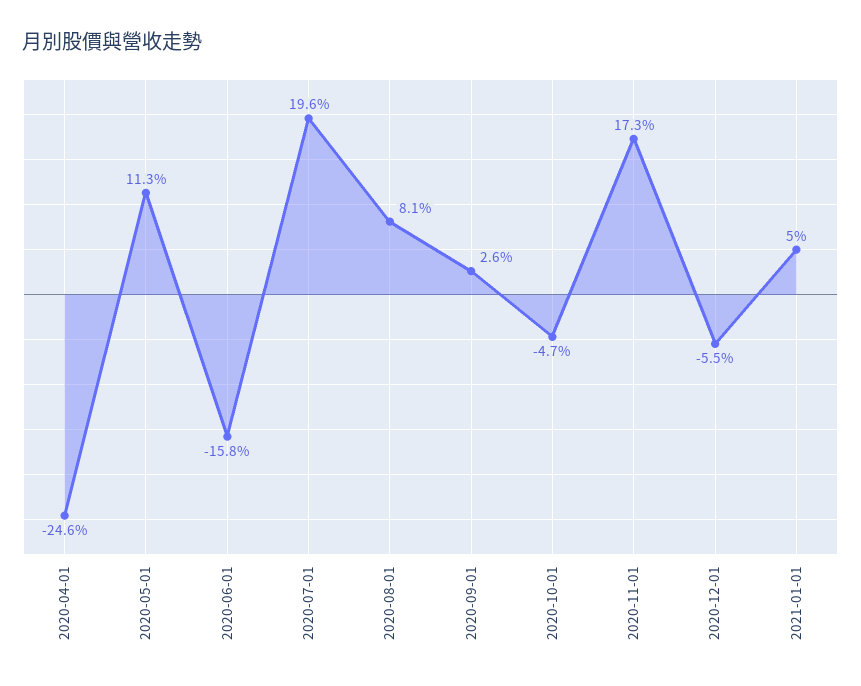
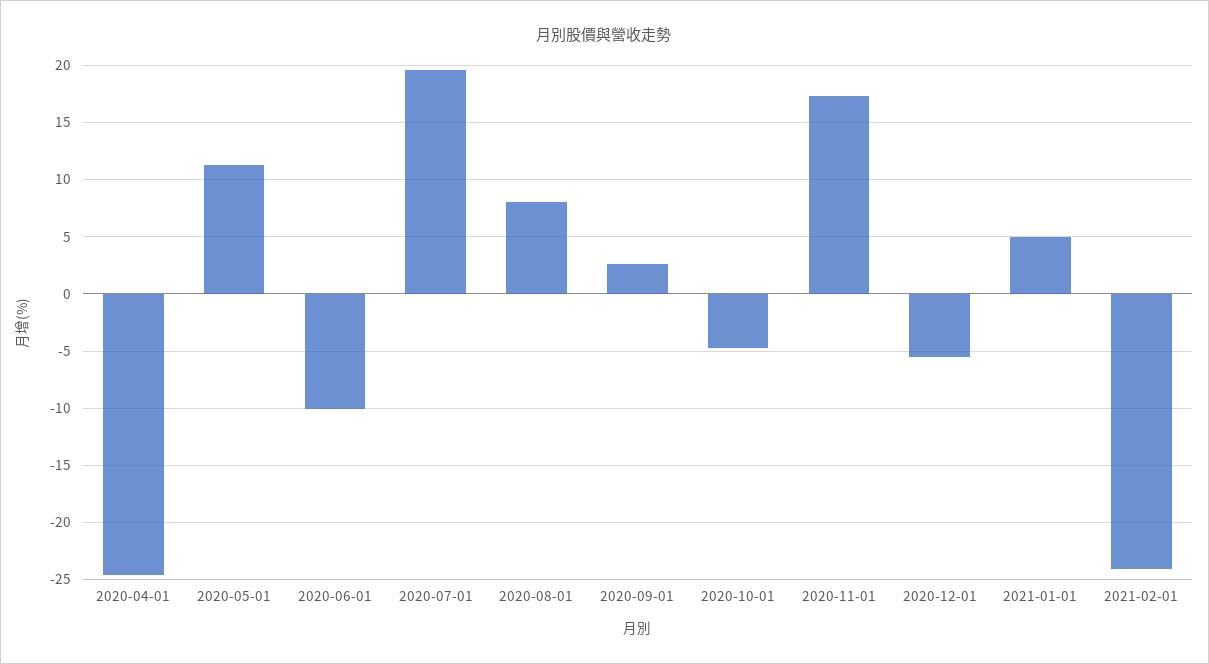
2020-06-01: -15.8 -> -10
2021-02-01: none -> -24

